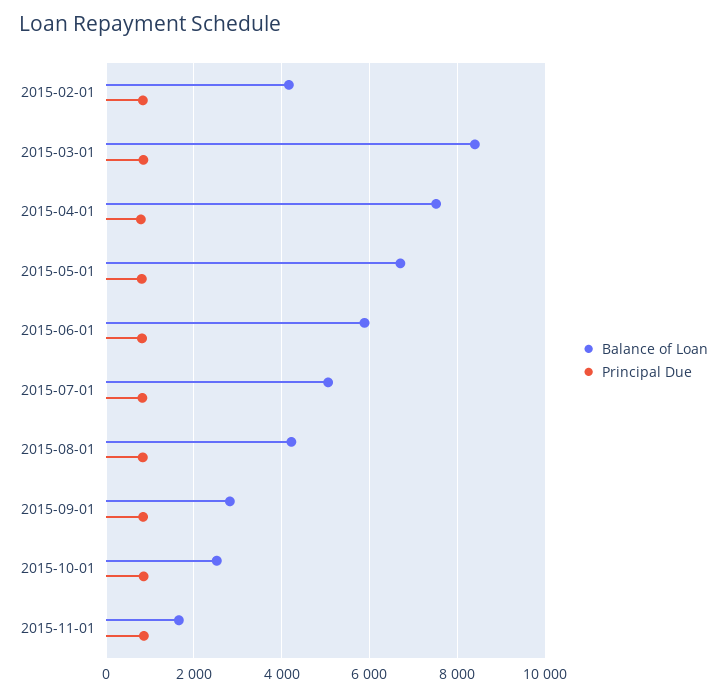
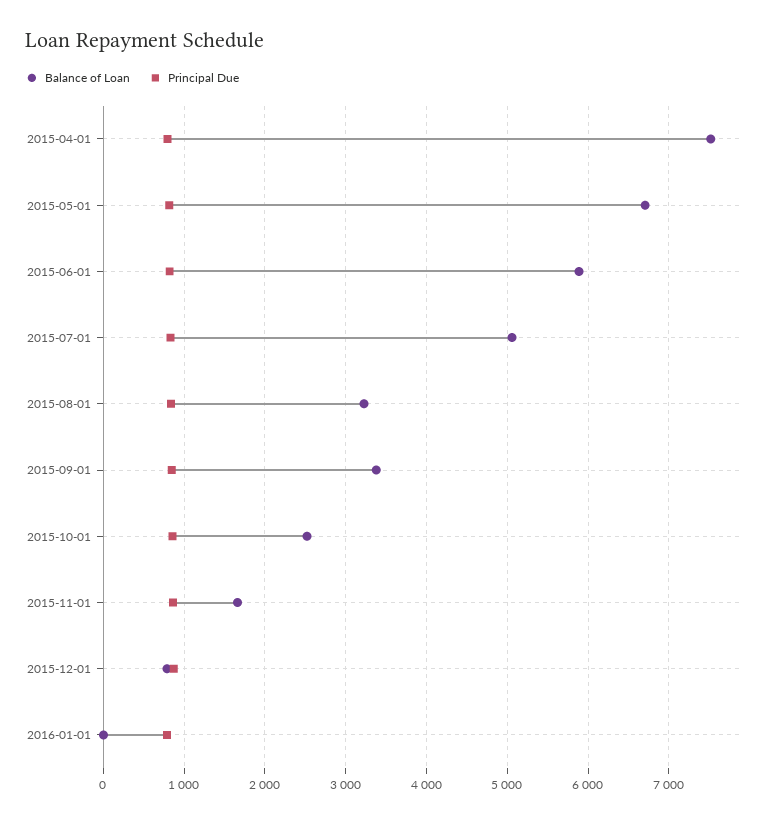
Balance of Loan, 2015-02-01: 4200 -> none
Principal Due, 2015-02-01: 800 -> none
Balance of Loan, 2015-03-01: 8400 -> none
Principal Due, 2015-03-01: 800 -> none
Balance of Loan, 2015-08-01: 4200 -> 3200
Balance of Loan, 2015-09-01: 2800 -> 3400
Balance of Loan, 2015-12-01: none -> 800
Principal Due, 2015-12-01: none -> 900
Balance of Loan, 2016-01-01: none -> 0
Principal Due, 2016-01-01: none -> 800

